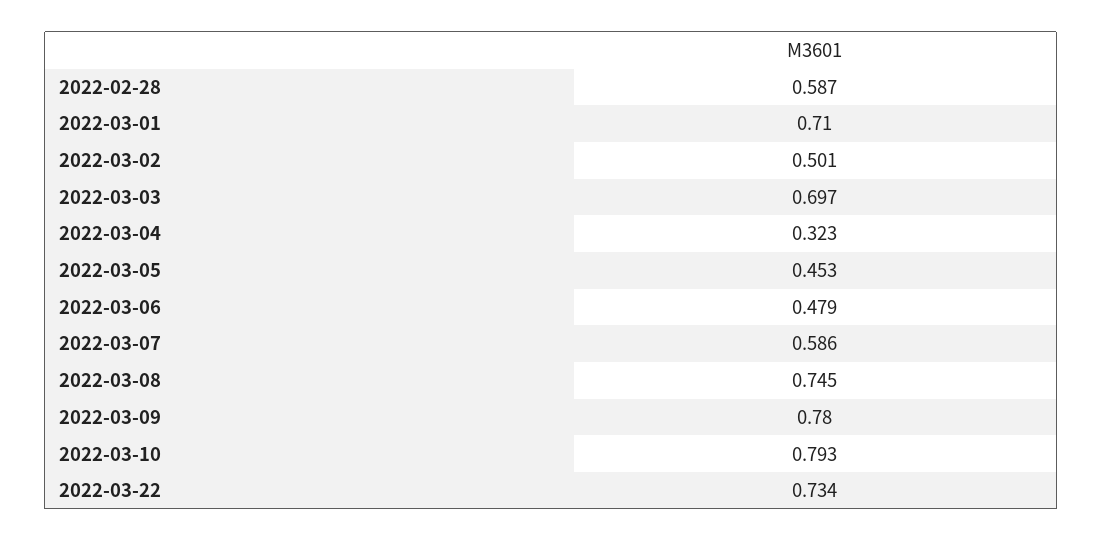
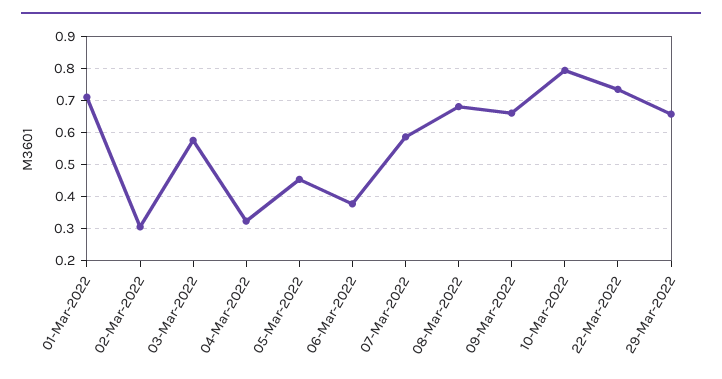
2022-02-28: 0.587 -> none
2022-03-02: 0.501 -> 0.3
2022-03-03: 0.697 -> 0.58
2022-03-06: 0.479 -> 0.38
2022-03-08: 0.745 -> 0.68
2022-03-09: 0.78 -> 0.66
29-Mar-2022: none -> 0.66

